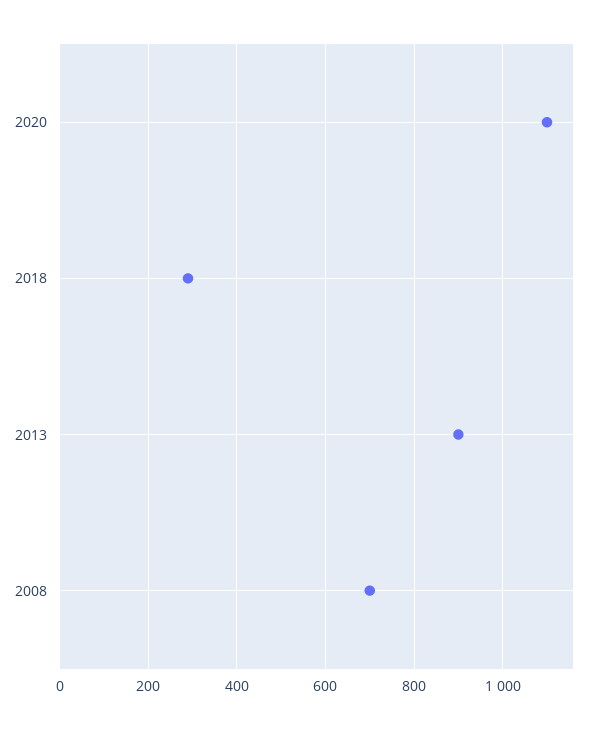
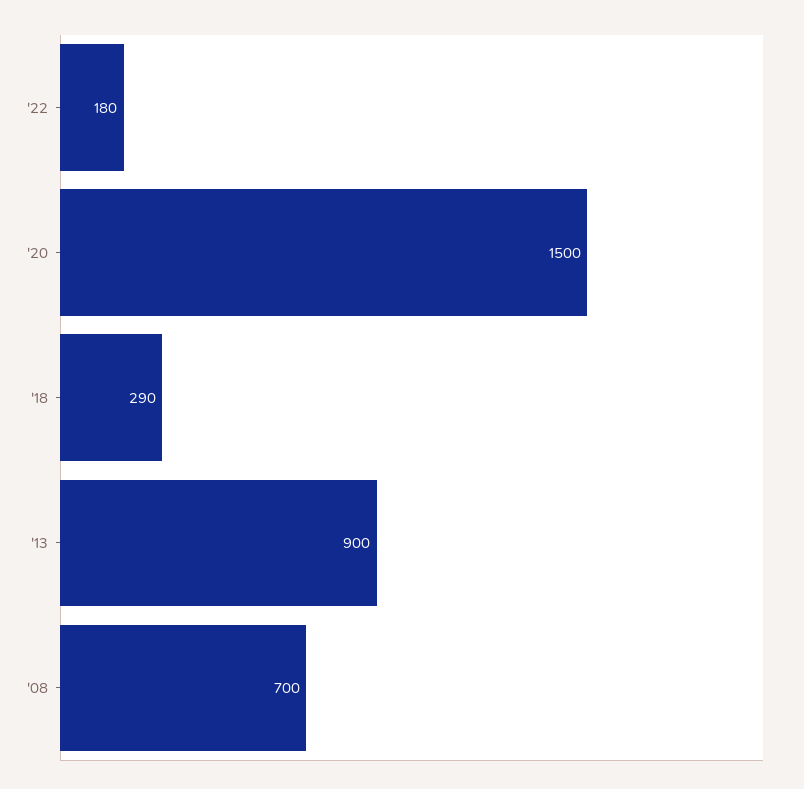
2020: 1100 -> 1500
'22: none -> 180

